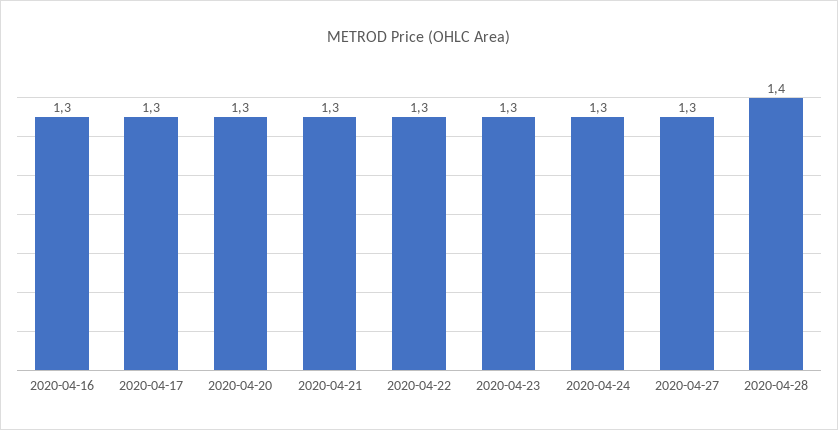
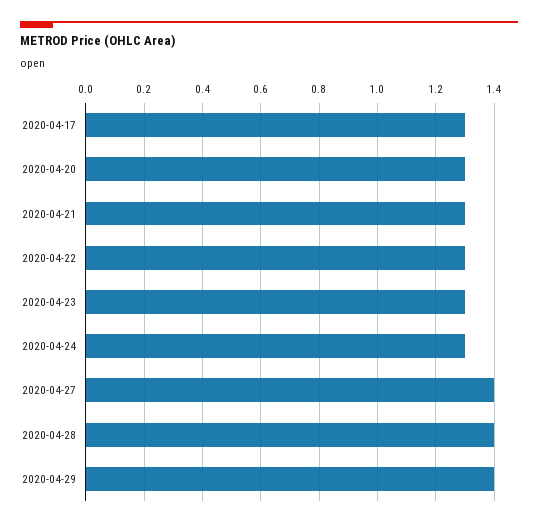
2020-04-16: 1.3 -> none
2020-04-27: 1.3 -> 1.4
2020-04-29: none -> 1.4

